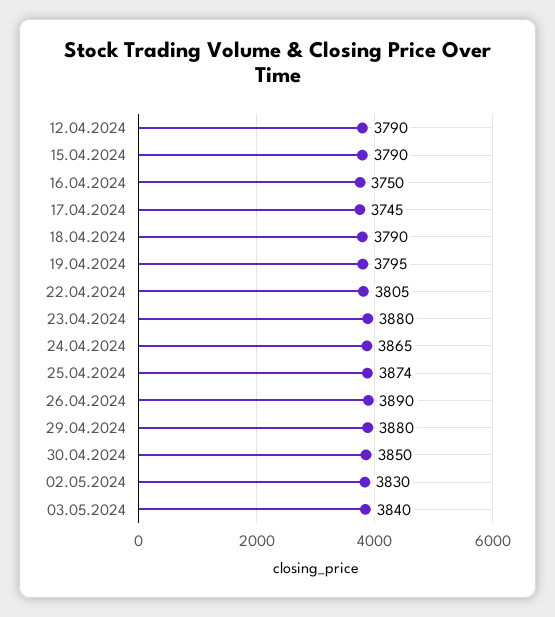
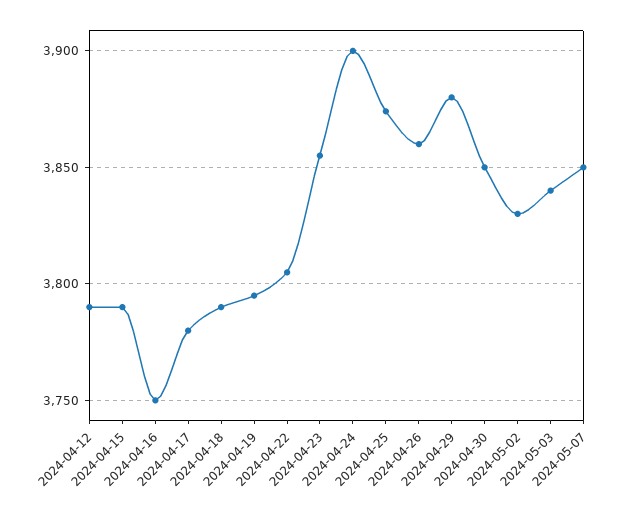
17.04.2024: 3745 -> 3780
23.04.2024: 3880 -> 3855
24.04.2024: 3865 -> 3900
26.04.2024: 3890 -> 3860
2024-05-07: none -> 3850

